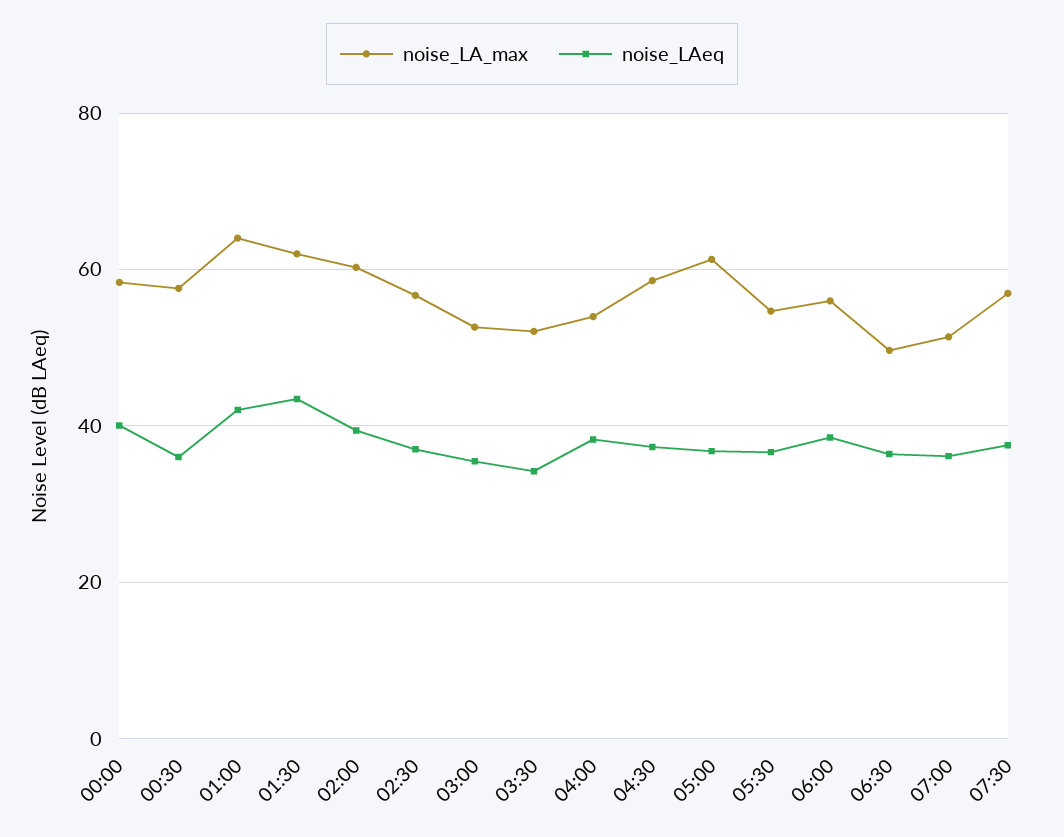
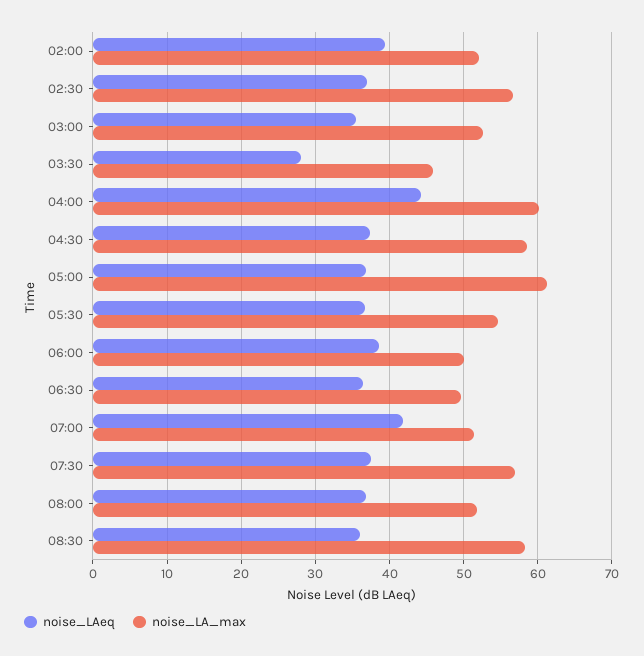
noise_LA_max, 00:00: 58 -> none
noise_LAeq, 00:00: 40 -> none
noise_LA_max, 00:30: 58 -> none
noise_LAeq, 00:30: 36 -> none
noise_LA_max, 01:00: 64 -> none
noise_LAeq, 01:00: 42 -> none
noise_LA_max, 01:30: 62 -> none
noise_LAeq, 01:30: 44 -> none
noise_LA_max, 02:00: 60 -> 52
noise_LA_max, 03:30: 52 -> 46
noise_LAeq, 03:30: 34 -> 28
noise_LA_max, 04:00: 54 -> 60
noise_LAeq, 04:00: 38 -> 44
noise_LA_max, 06:00: 56 -> 50
noise_LAeq, 07:00: 36 -> 42
noise_LAeq, 08:00: none -> 37
noise_LA_max, 08:00: none -> 52
noise_LAeq, 08:30: none -> 36
noise_LA_max, 08:30: none -> 58

